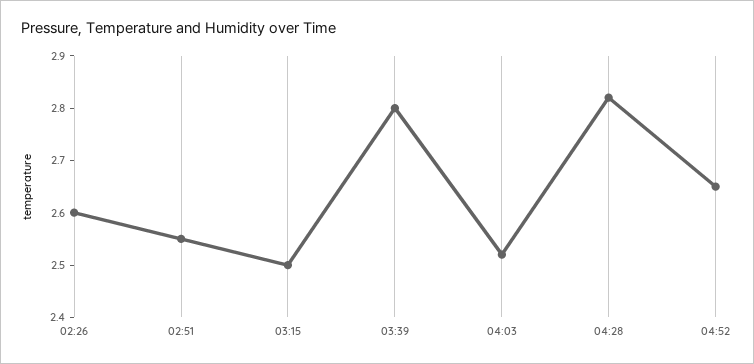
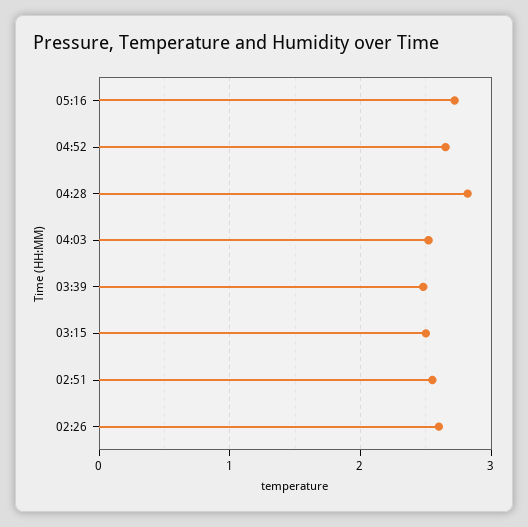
03:39: 2.8 -> 2.5
05:16: none -> 2.7

